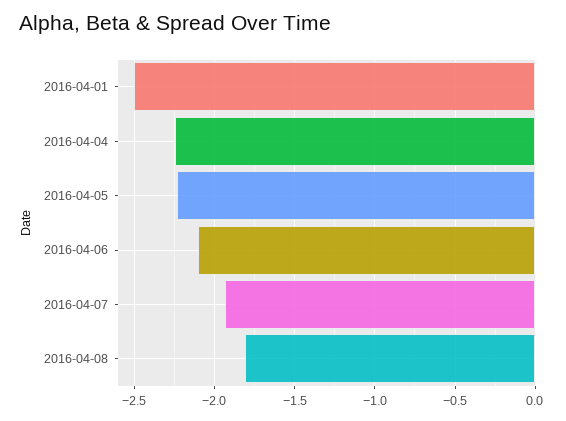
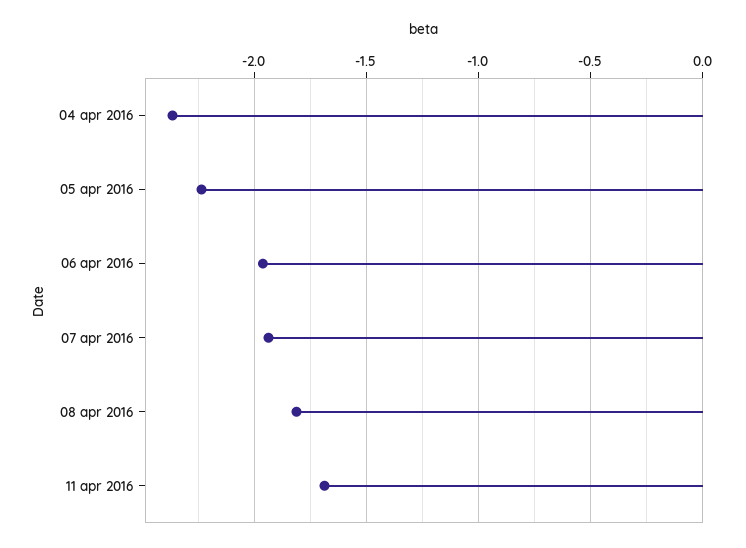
2016-04-01: -2.5 -> none
2016-04-04: -2.25 -> -2.35
2016-04-06: -2.1 -> -1.95
11 apr 2016: none -> -1.7

